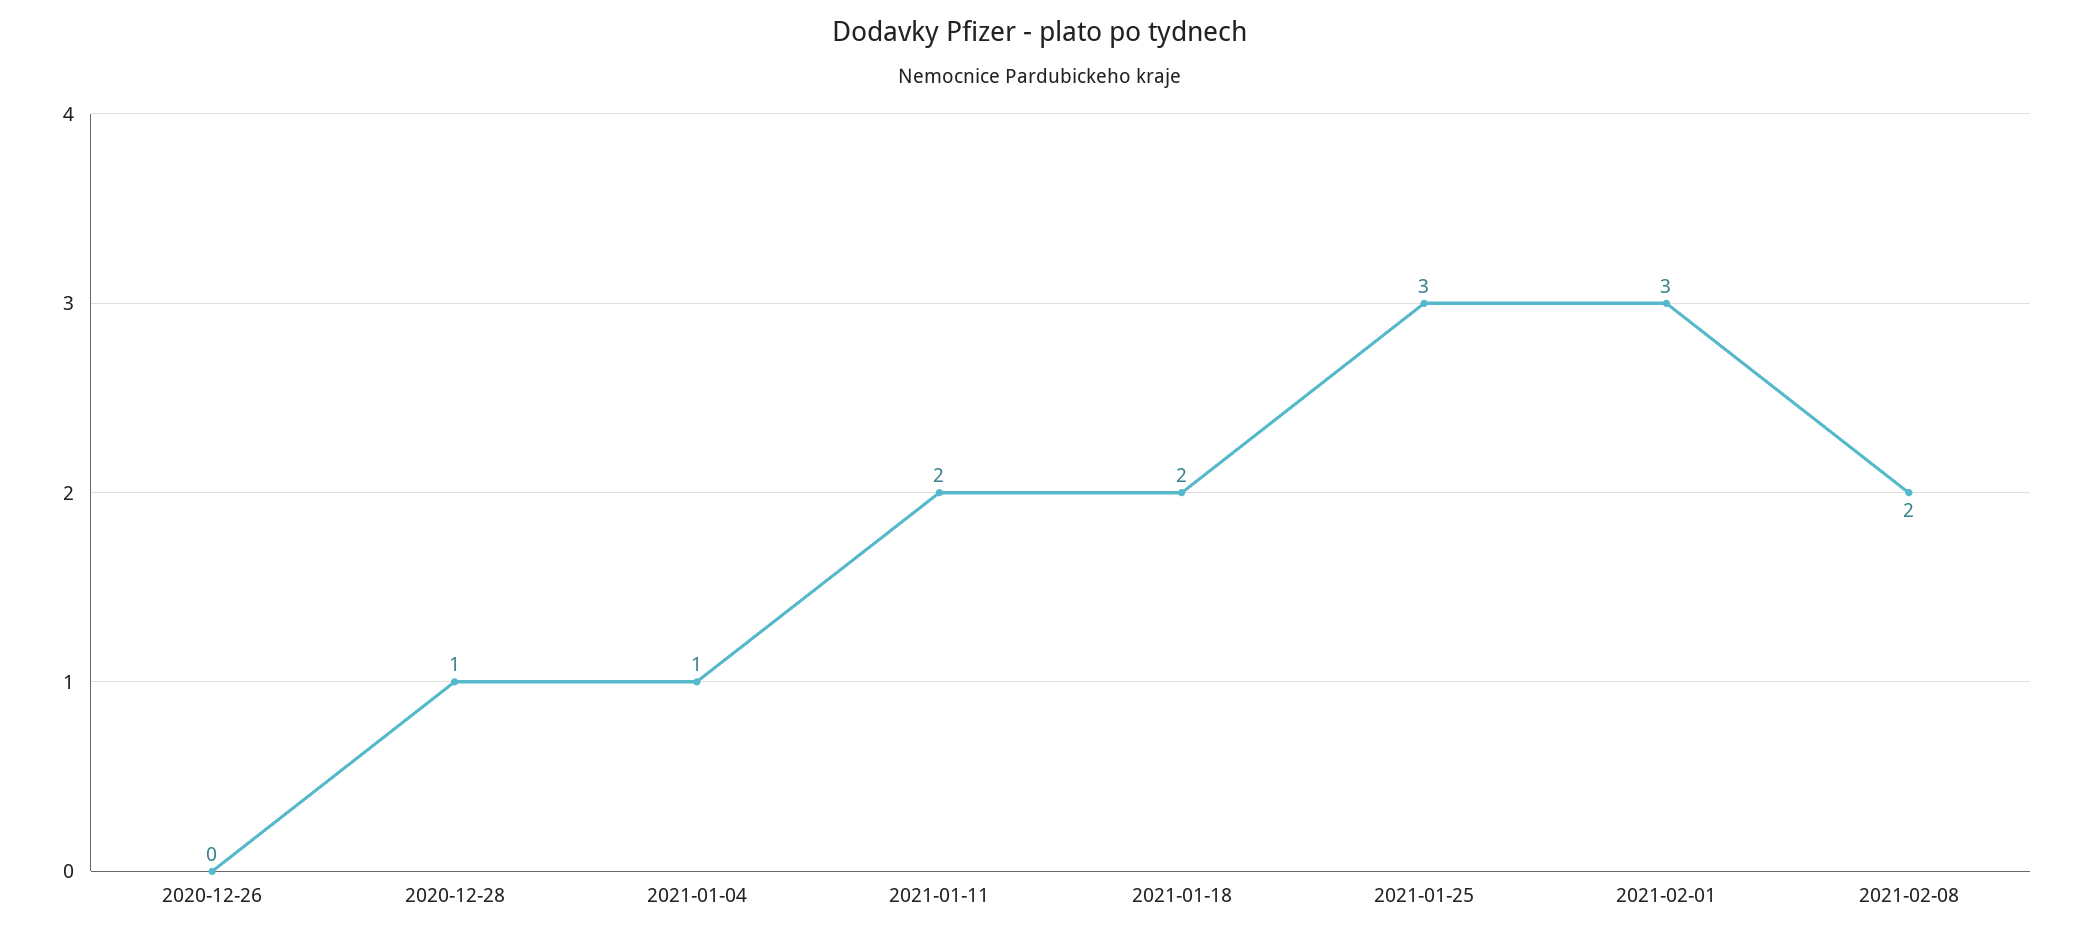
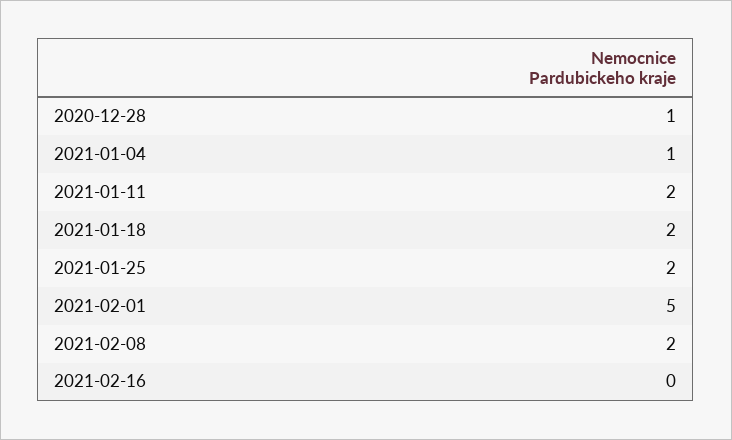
2020-12-26: 0 -> none
2021-01-25: 3 -> 2
2021-02-01: 3 -> 5
2021-02-16: none -> 0

